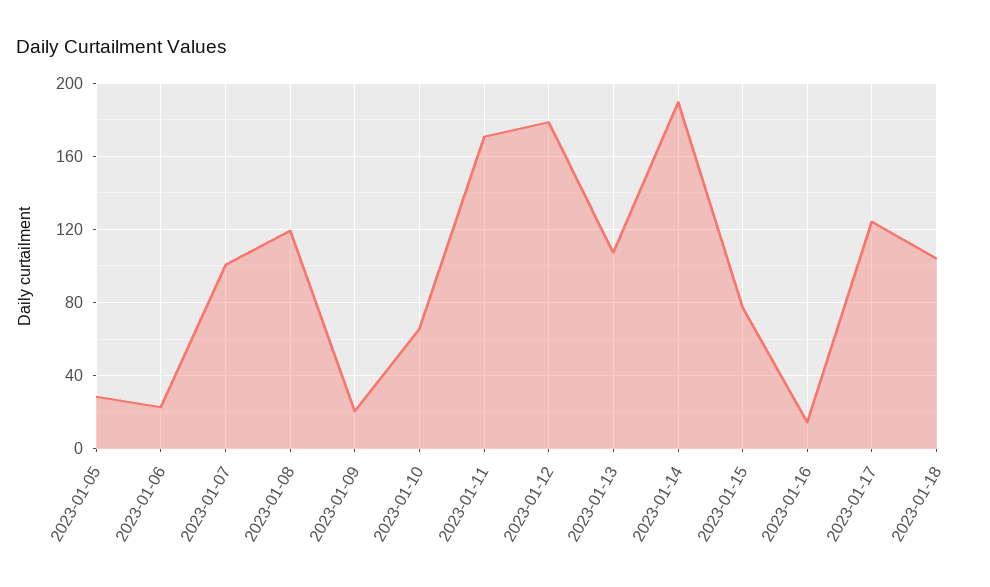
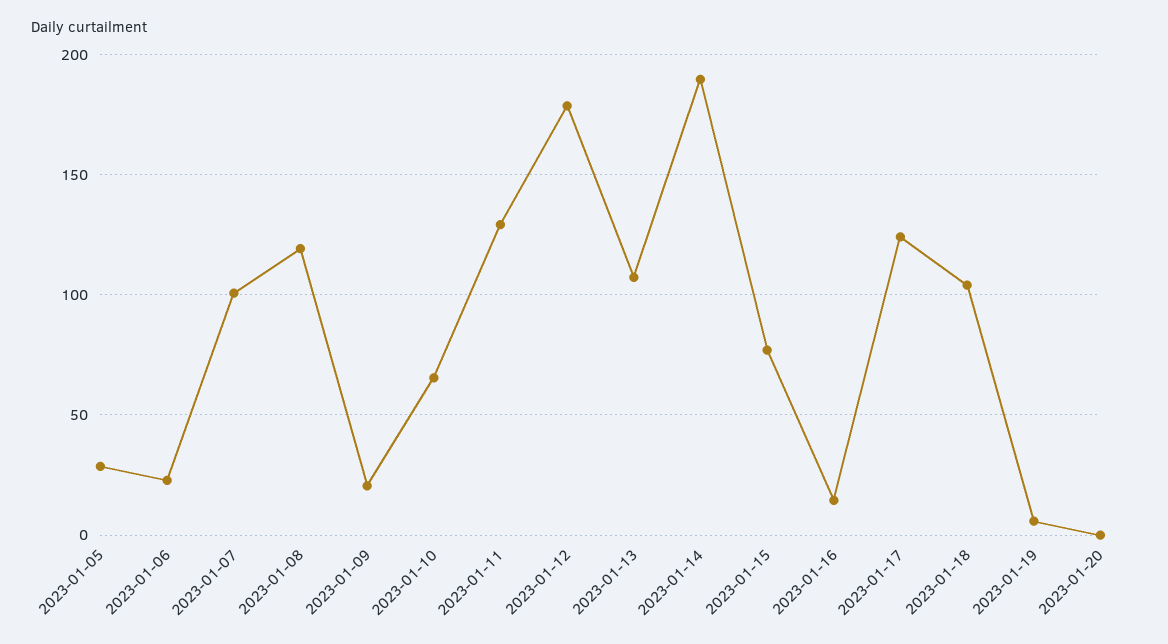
2023-01-11: 170 -> 130
2023-01-19: none -> 5
2023-01-20: none -> 0

